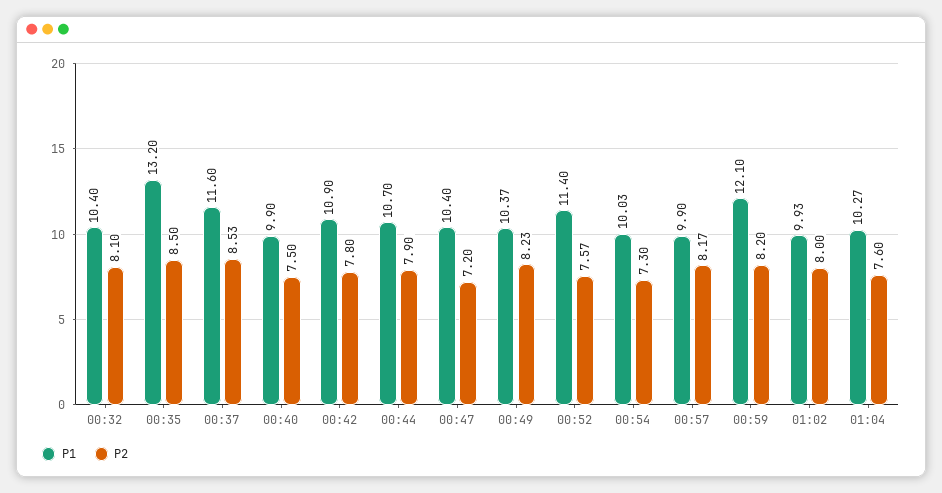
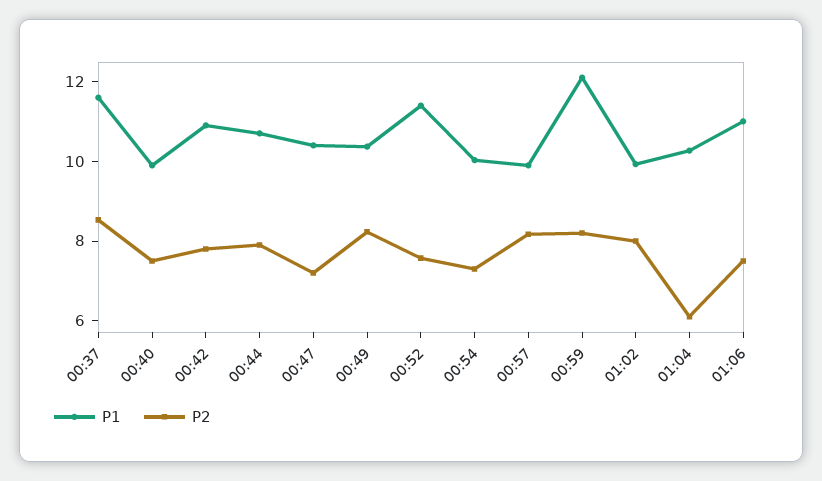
P1, 00:32: 10.4 -> none
P2, 00:32: 8.1 -> none
P1, 00:35: 13.2 -> none
P2, 00:35: 8.5 -> none
P2, 01:04: 7.6 -> 6
P1, 01:06: none -> 11
P2, 01:06: none -> 7.5

